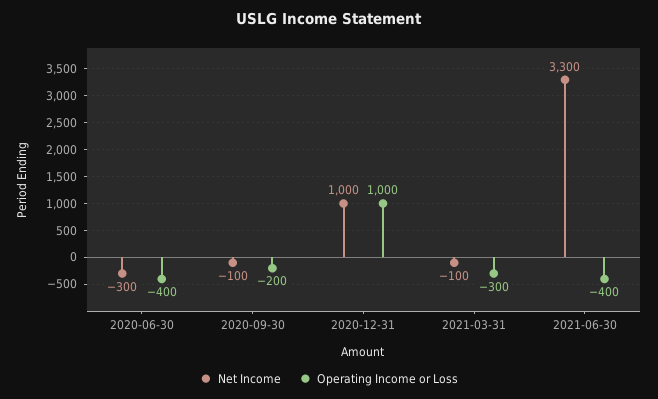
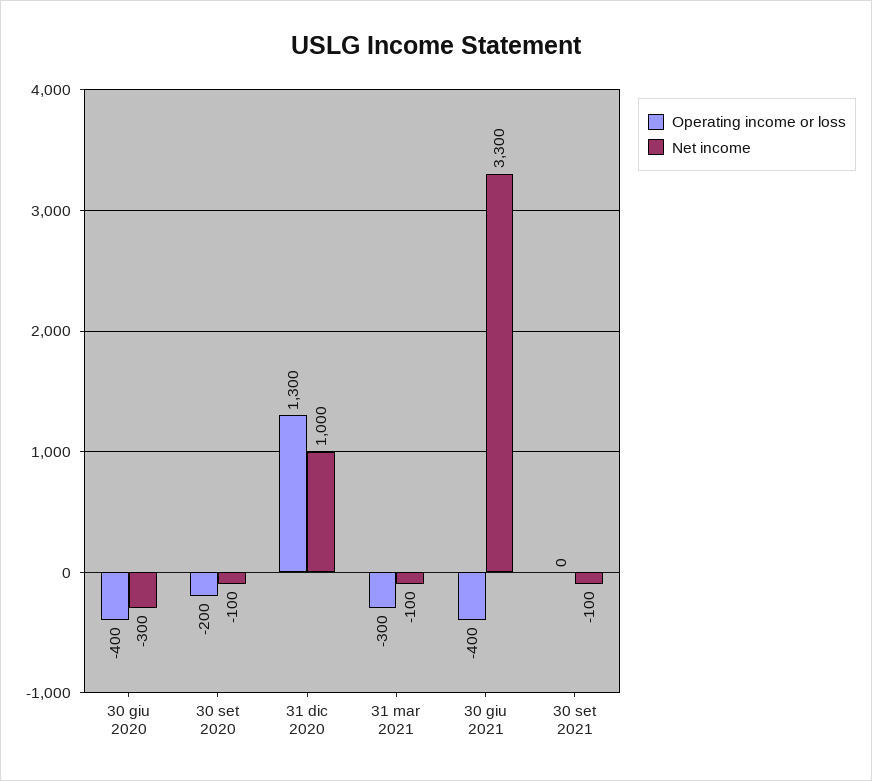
Operating Income or Loss, 2020-12-31: 1000 -> 1300
Operating Income or Loss, 30 set 2021: none -> 0
Net Income, 30 set 2021: none -> -100

